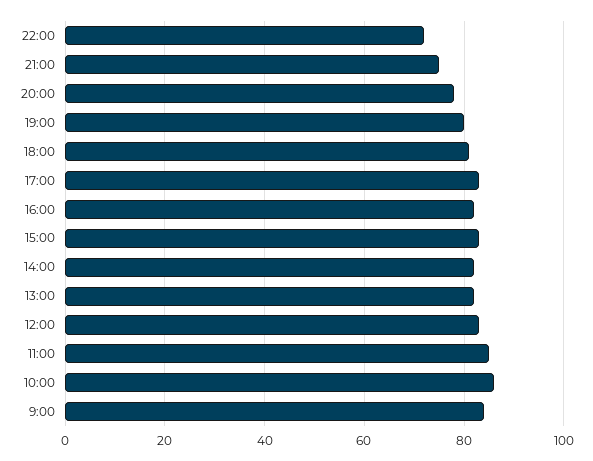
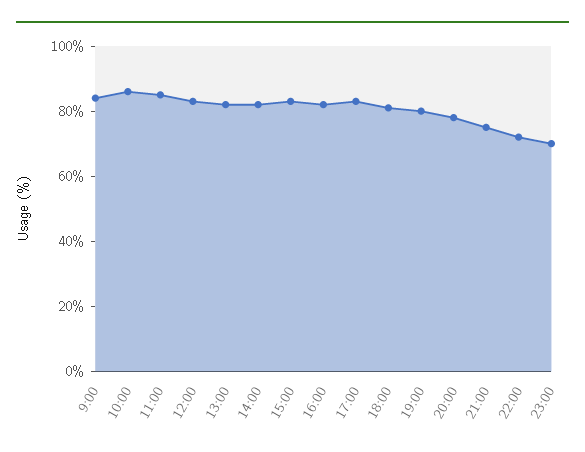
23:00: none -> 70

